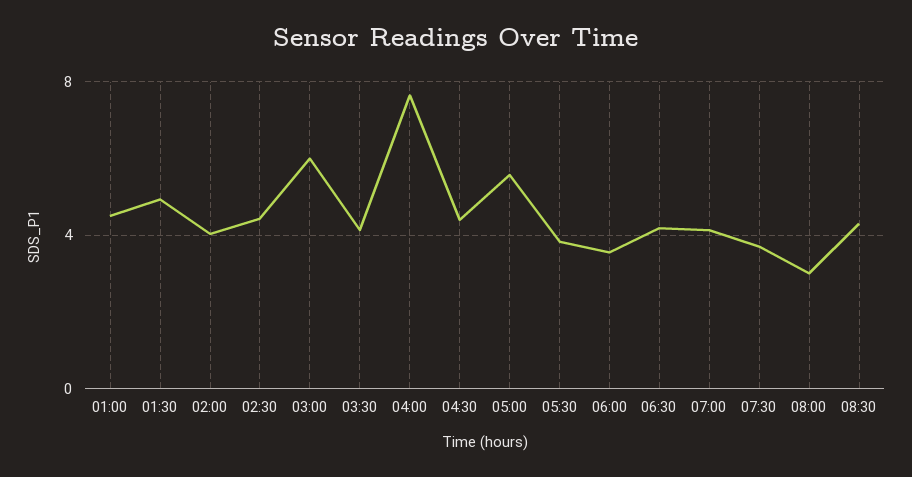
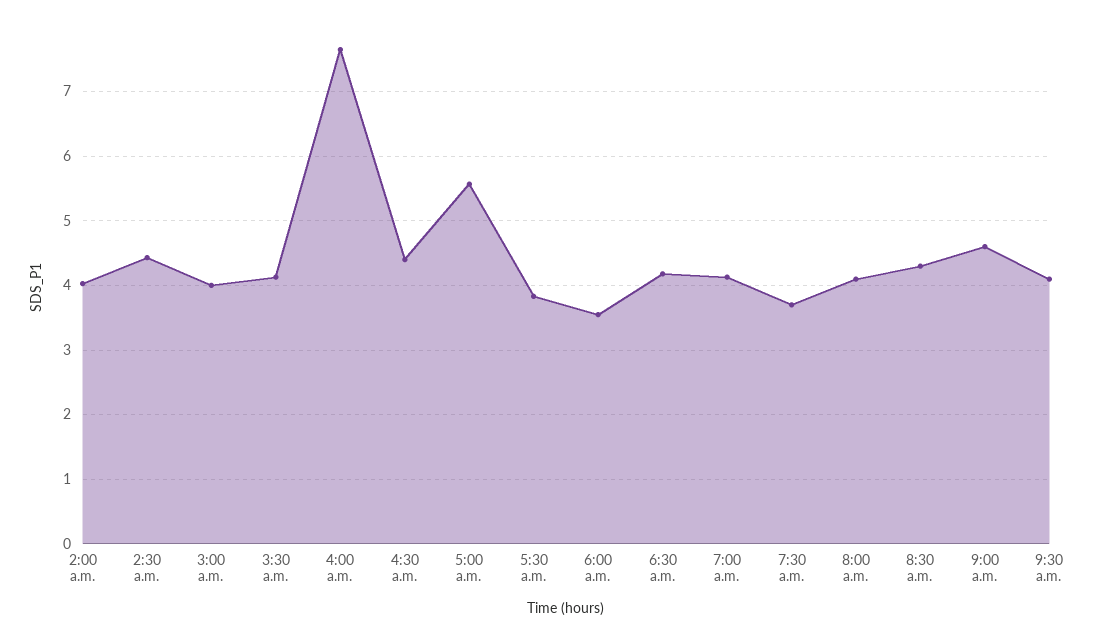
01:00: 4.5 -> none
01:30: 5 -> none
03:00: 6 -> 4
08:00: 3 -> 4.1
9:00 a.m.: none -> 4.6
9:30 a.m.: none -> 4.1

